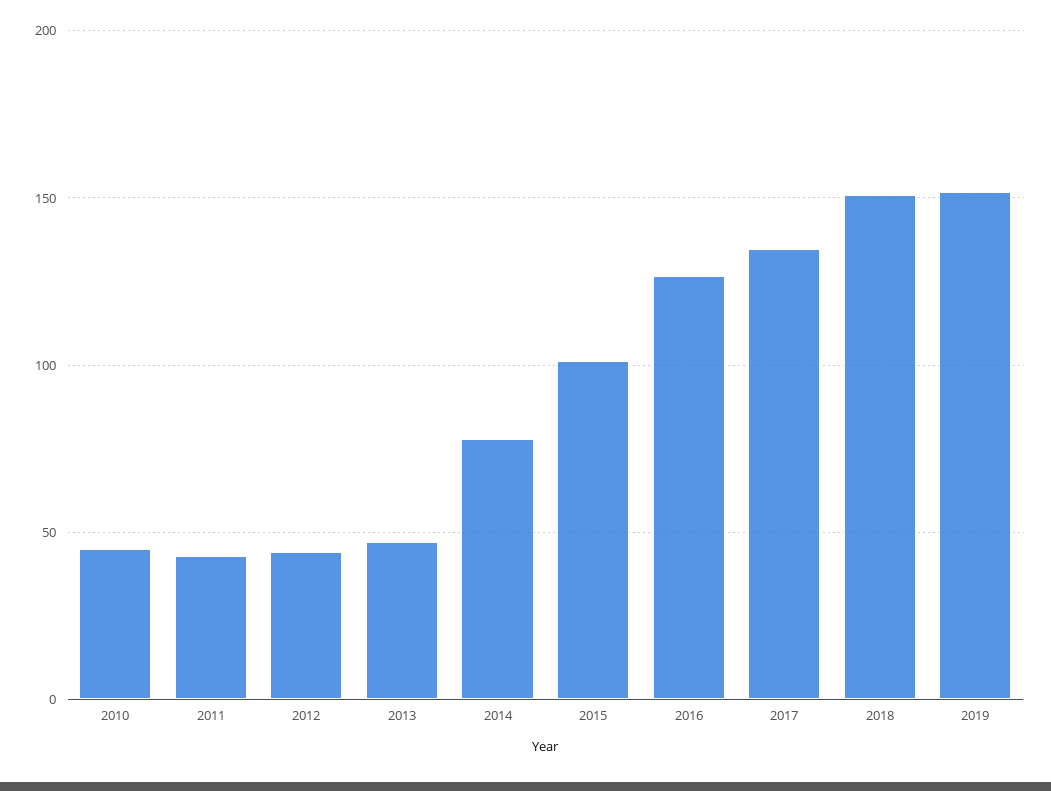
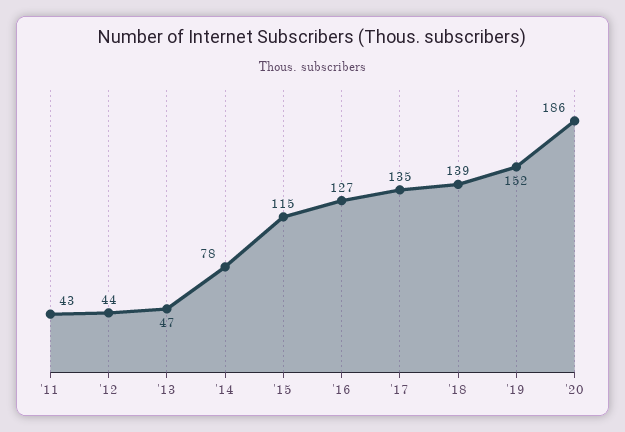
2010: 45 -> none
2015: 100 -> 115
2018: 150 -> 139
'20: none -> 186

